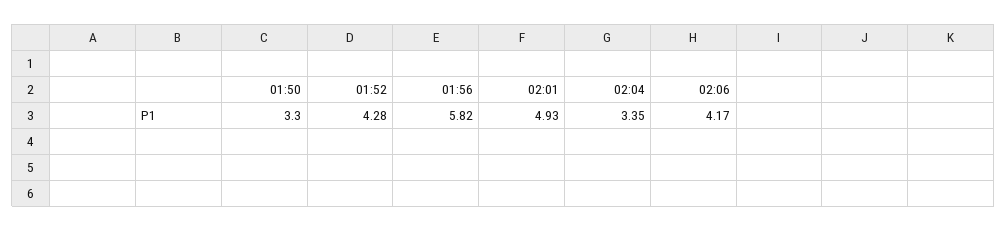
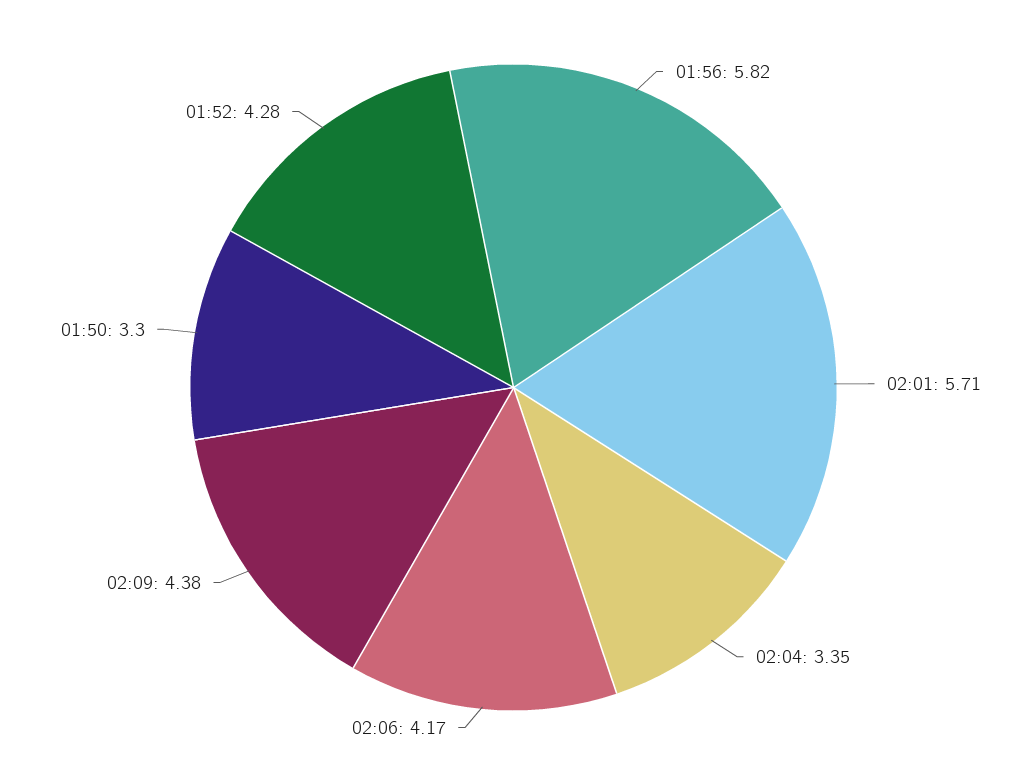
02:01: 4.93 -> 5.71
02:09: none -> 4.38

